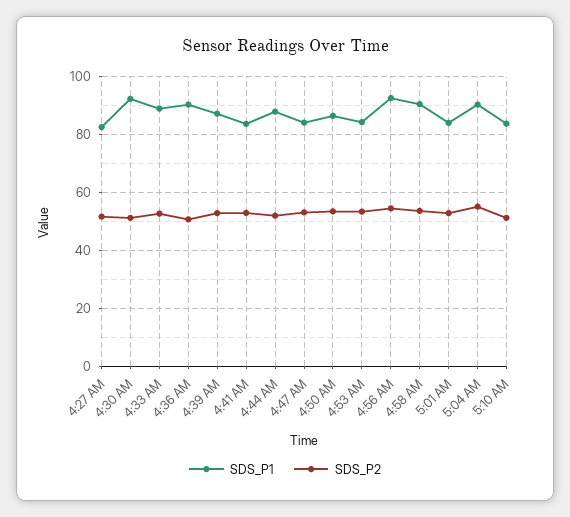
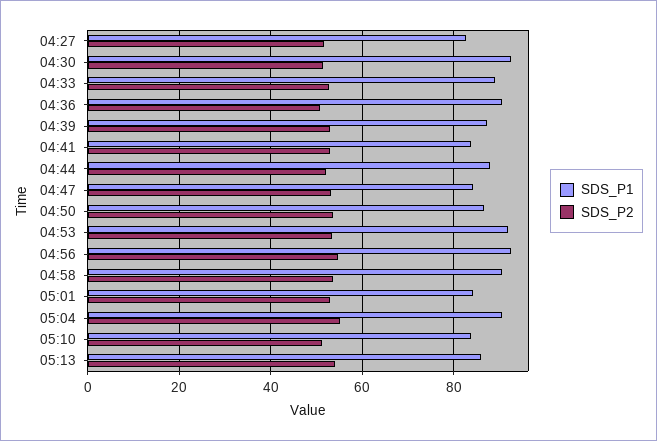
SDS_P1, 4:53 AM: 85 -> 92
SDS_P1, 05:13: none -> 86
SDS_P2, 05:13: none -> 54

